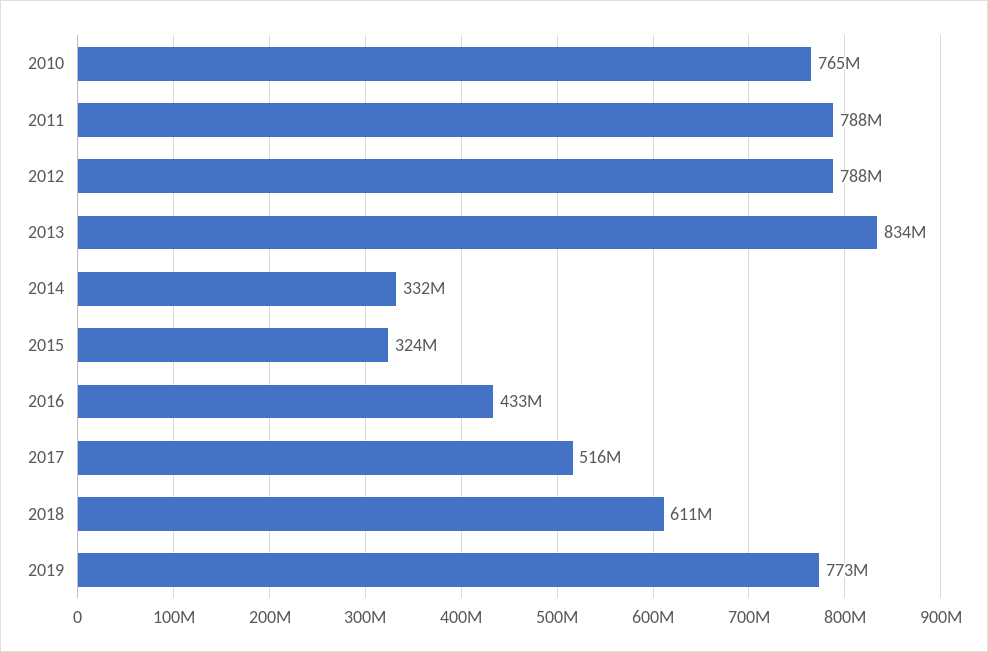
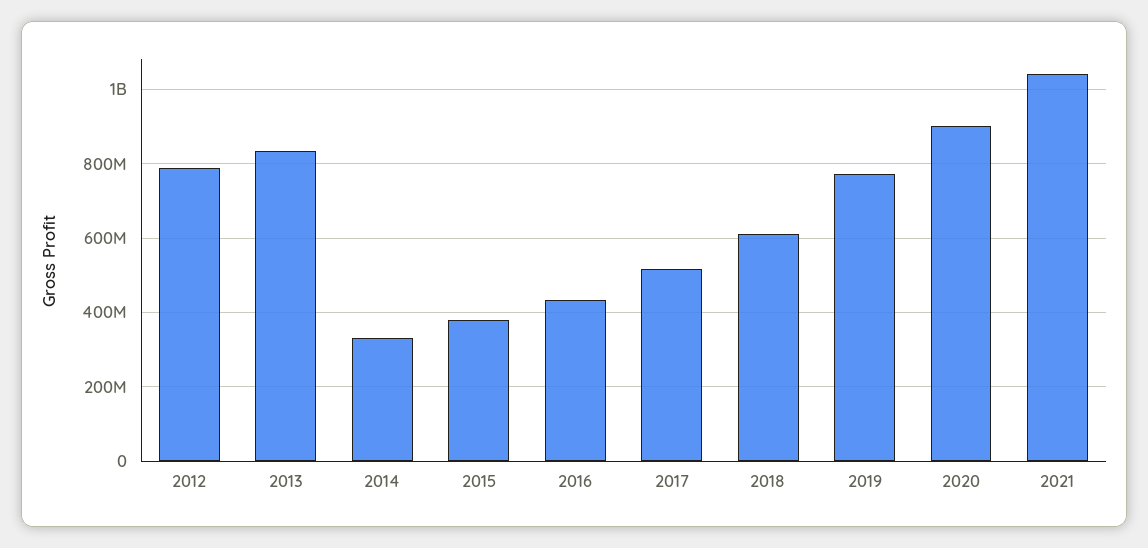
2010: 765000000 -> none
2011: 788000000 -> none
2015: 324000000 -> 380000000
2020: none -> 900000000
2021: none -> 1040000000

